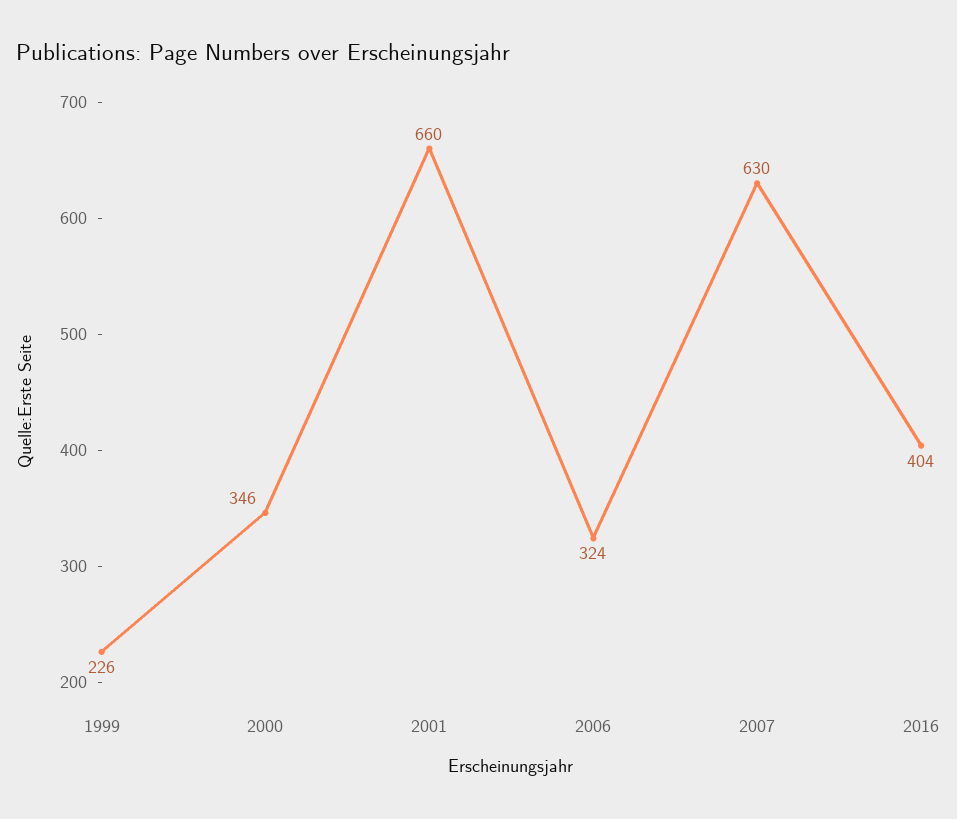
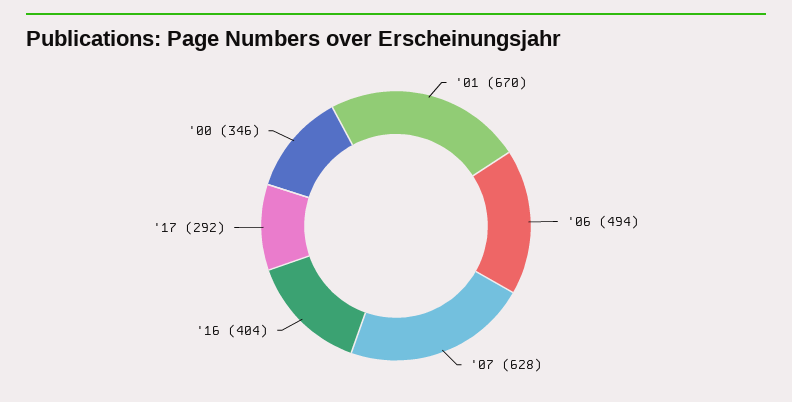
1999: 226 -> none
2001: 660 -> 670
2006: 324 -> 494
2007: 630 -> 628
'17: none -> 292

